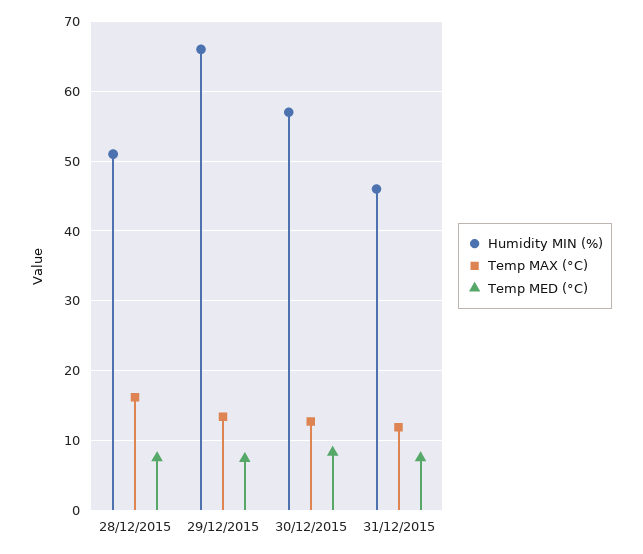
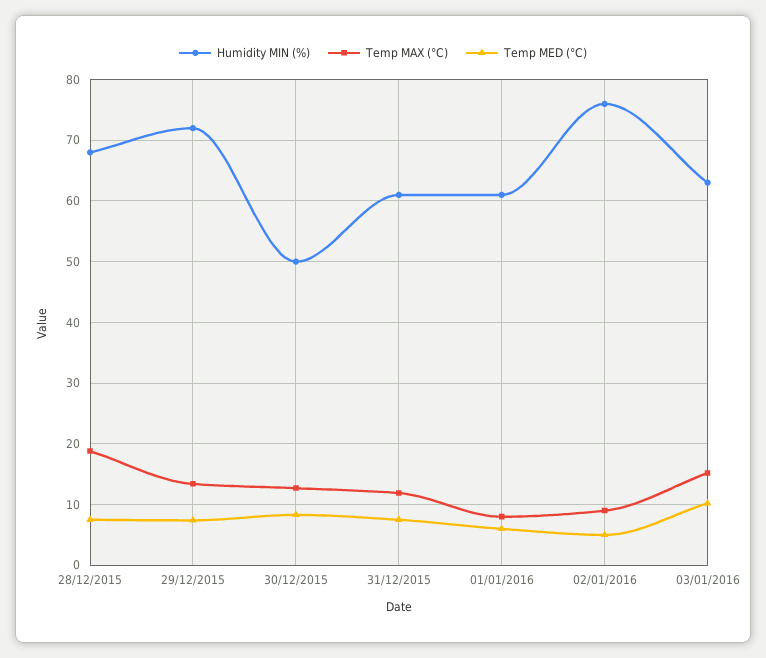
Humidity MIN (%), 28/12/2015: 51 -> 68
Temp MAX (°C), 28/12/2015: 16 -> 19
Humidity MIN (%), 29/12/2015: 66 -> 72
Humidity MIN (%), 30/12/2015: 57 -> 50
Humidity MIN (%), 31/12/2015: 46 -> 61
Humidity MIN (%), 01/01/2016: none -> 61
Temp MAX (°C), 01/01/2016: none -> 8
Temp MED (°C), 01/01/2016: none -> 6
Humidity MIN (%), 02/01/2016: none -> 76
Temp MAX (°C), 02/01/2016: none -> 9
Temp MED (°C), 02/01/2016: none -> 5
Humidity MIN (%), 03/01/2016: none -> 63
Temp MAX (°C), 03/01/2016: none -> 15
Temp MED (°C), 03/01/2016: none -> 10

